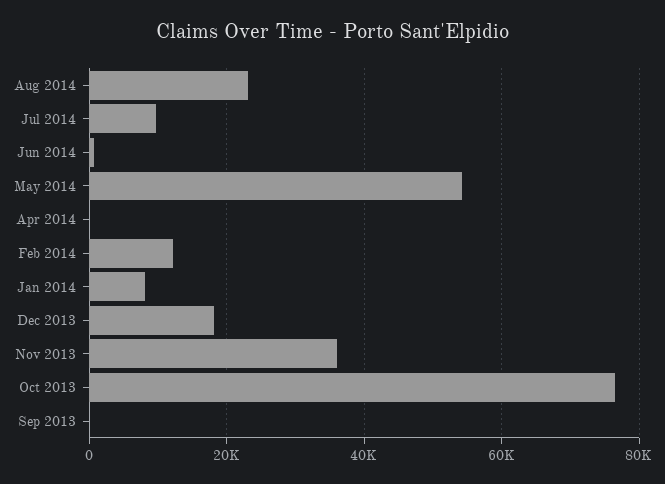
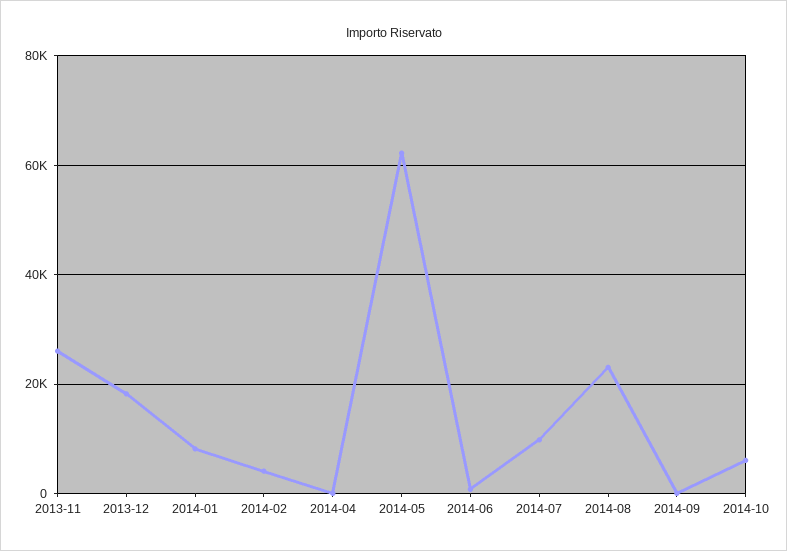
May 2014: 54000 -> 62000
Feb 2014: 12000 -> 4000
Nov 2013: 36000 -> 26000
Oct 2013: 76000 -> none
Sep 2013: 0 -> none
2014-09: none -> 0
2014-10: none -> 6000

